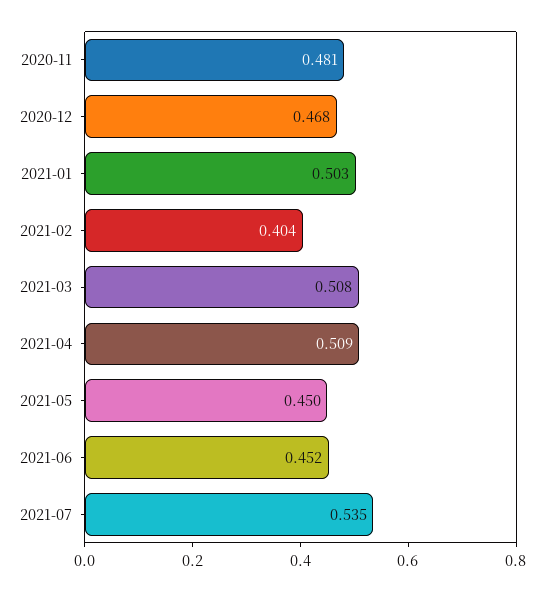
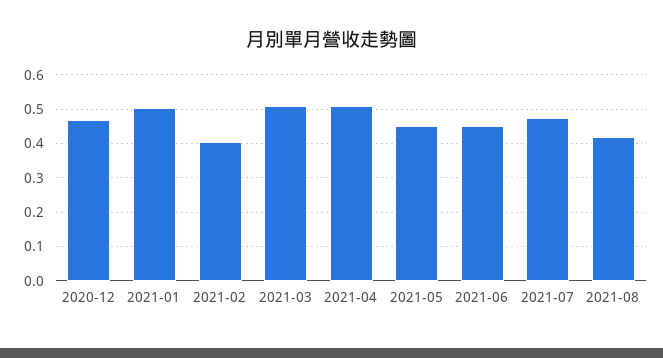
2020-11: 0.481 -> none
2021-07: 0.535 -> 0.48
2021-08: none -> 0.42

